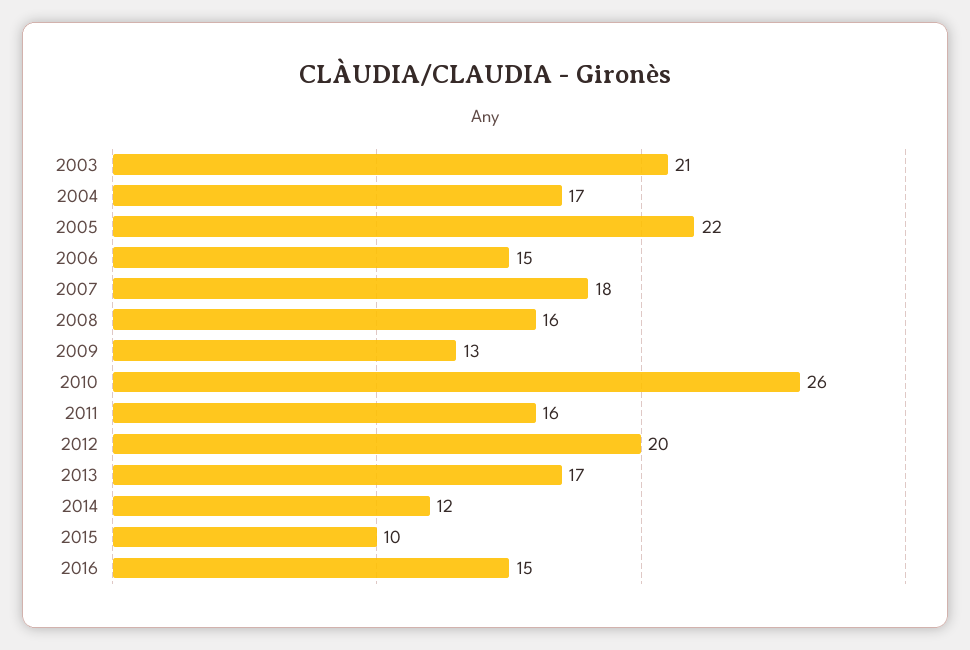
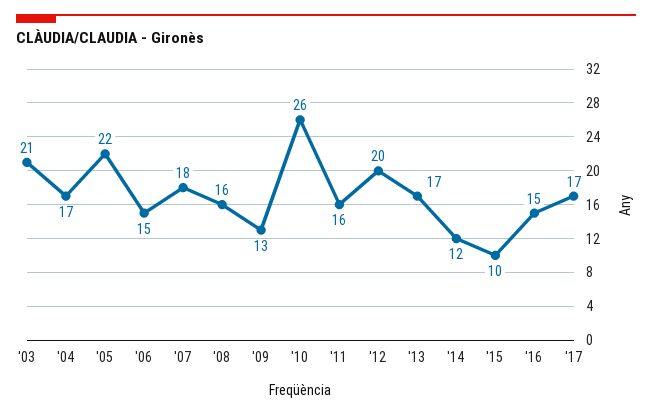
'17: none -> 17

